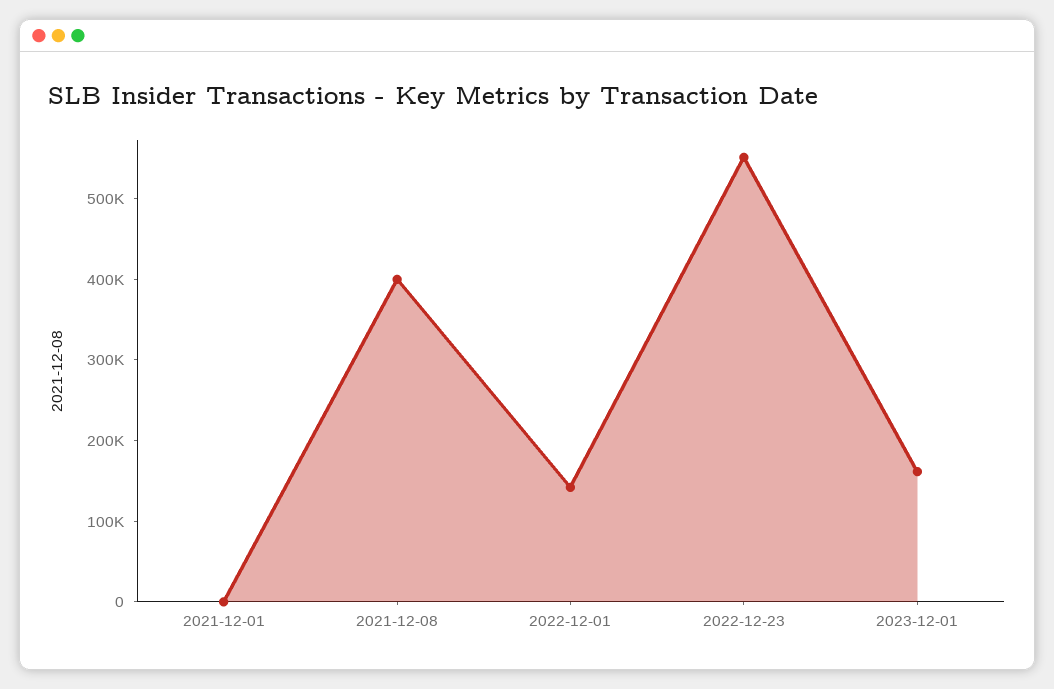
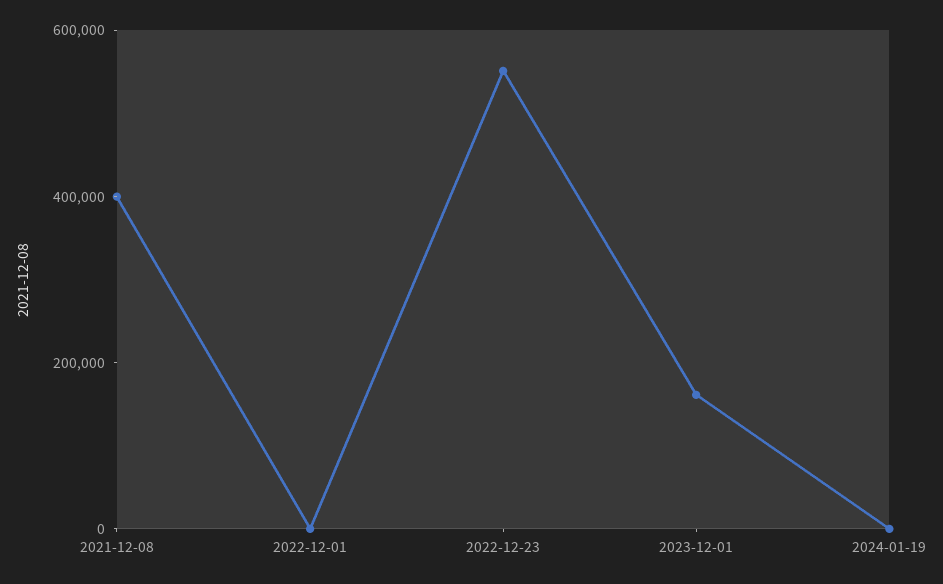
2021-12-01: 0 -> none
2022-12-01: 140000 -> 0
2024-01-19: none -> 0

